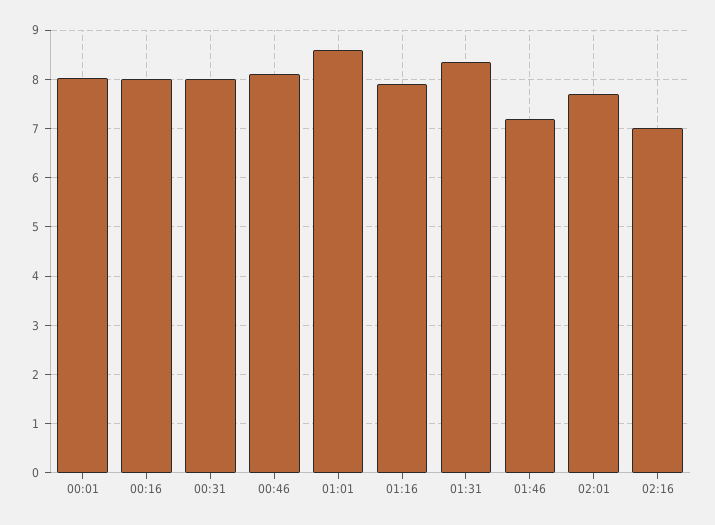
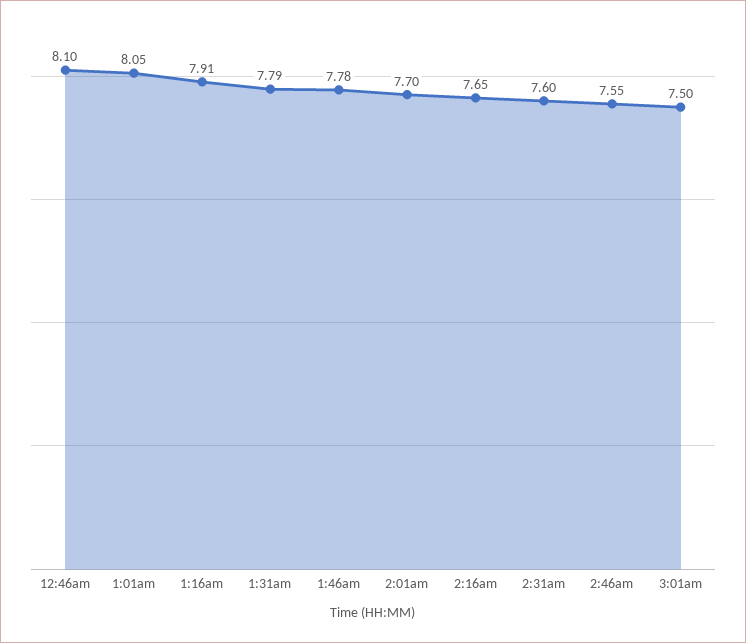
00:01: 8 -> none
00:16: 8 -> none
00:31: 8 -> none
01:01: 8.6 -> 8.05
01:31: 8.4 -> 7.79
01:46: 7.2 -> 7.78
02:16: 7 -> 7.65
2:31am: none -> 7.6
2:46am: none -> 7.55
3:01am: none -> 7.5

